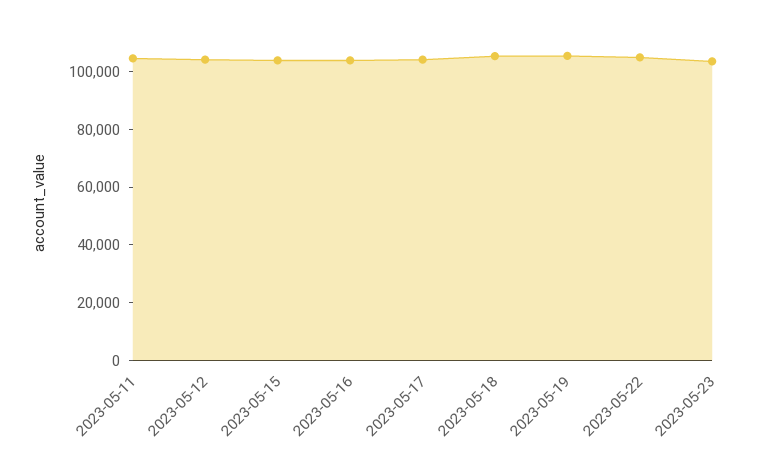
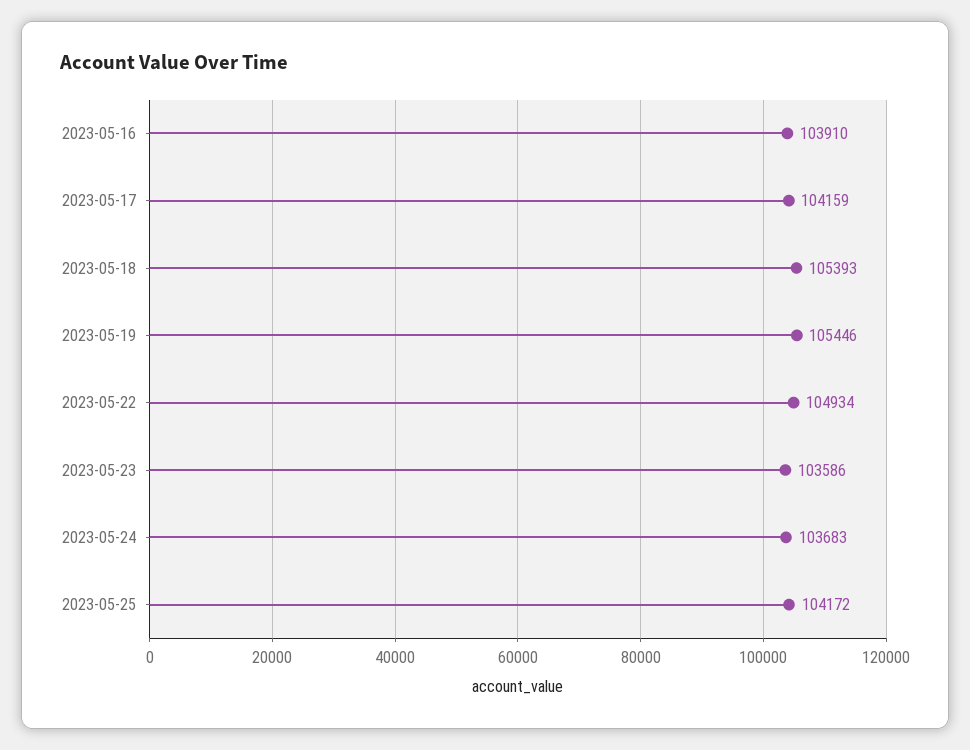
2023-05-11: 105000 -> none
2023-05-12: 105000 -> none
2023-05-15: 105000 -> none
2023-05-24: none -> 103683
2023-05-25: none -> 104172

